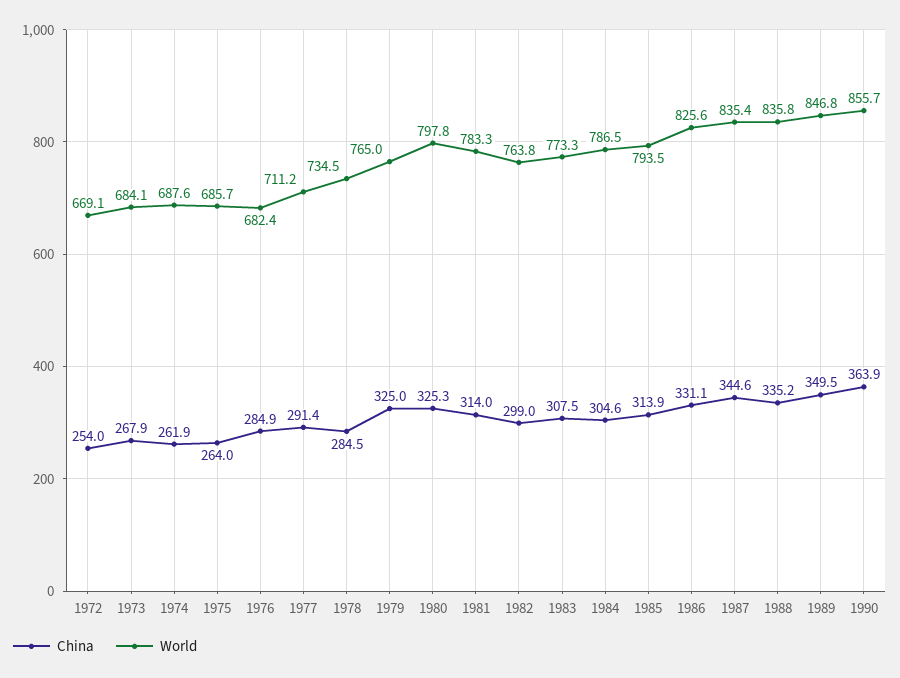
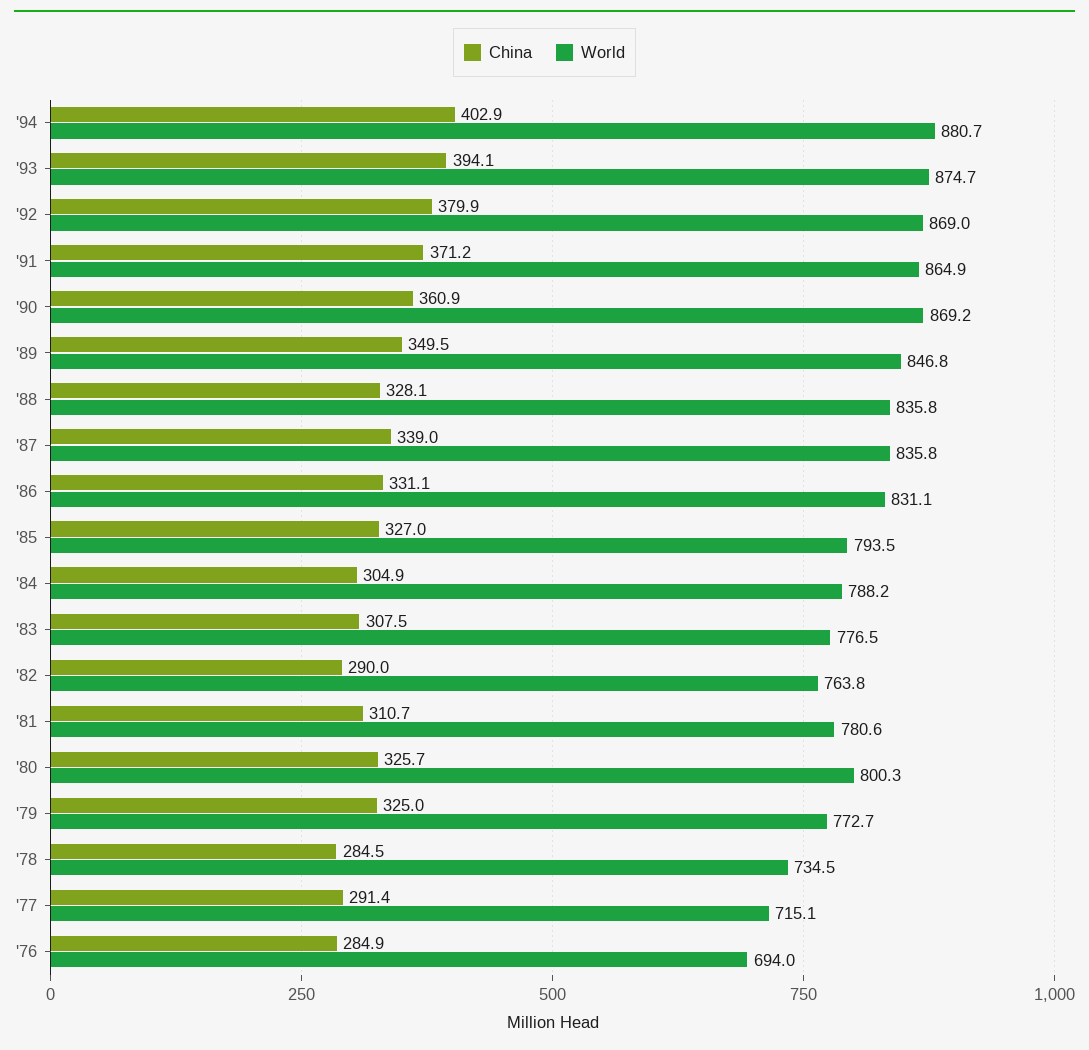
China, 1972: 254 -> none
World, 1972: 669.1 -> none
China, 1973: 267.9 -> none
World, 1973: 684.1 -> none
China, 1974: 261.9 -> none
World, 1974: 687.6 -> none
China, 1975: 264 -> none
World, 1975: 685.7 -> none
World, 1976: 682.4 -> 694
World, 1977: 711.2 -> 715.1
World, 1979: 765 -> 772.7
China, 1980: 325.3 -> 325.7
World, 1980: 797.8 -> 800.3
China, 1981: 314 -> 310.7
World, 1981: 783.3 -> 780.6
China, 1982: 299 -> 290
World, 1983: 773.3 -> 776.5
China, 1984: 304.6 -> 304.9
World, 1984: 786.5 -> 788.2
China, 1985: 313.9 -> 327
World, 1986: 825.6 -> 831.1
China, 1987: 344.6 -> 339
World, 1987: 835.4 -> 835.8
China, 1988: 335.2 -> 328.1
China, 1990: 363.9 -> 360.9
World, 1990: 855.7 -> 869.2
China, '94: none -> 402.9
World, '94: none -> 880.7
China, '93: none -> 394.1
World, '93: none -> 874.7
China, '92: none -> 379.9
World, '92: none -> 869
China, '91: none -> 371.2
World, '91: none -> 864.9

